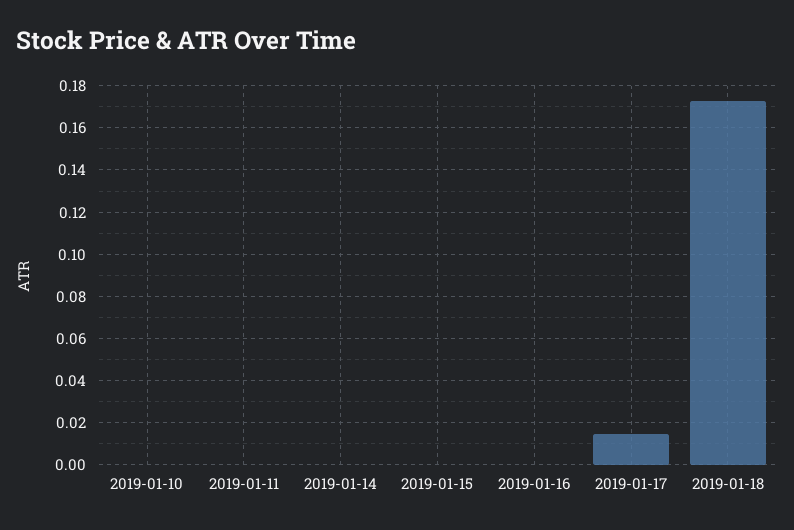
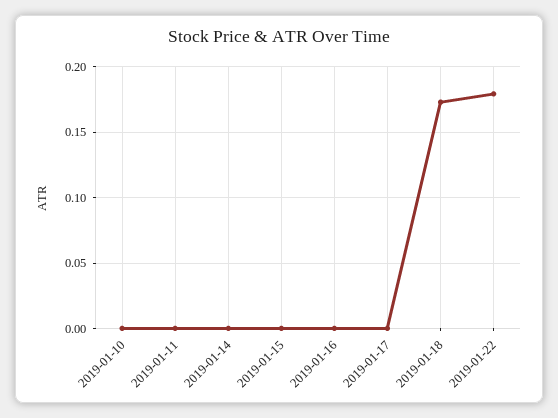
2019-01-17: 0.015 -> 0
2019-01-22: none -> 0.18

